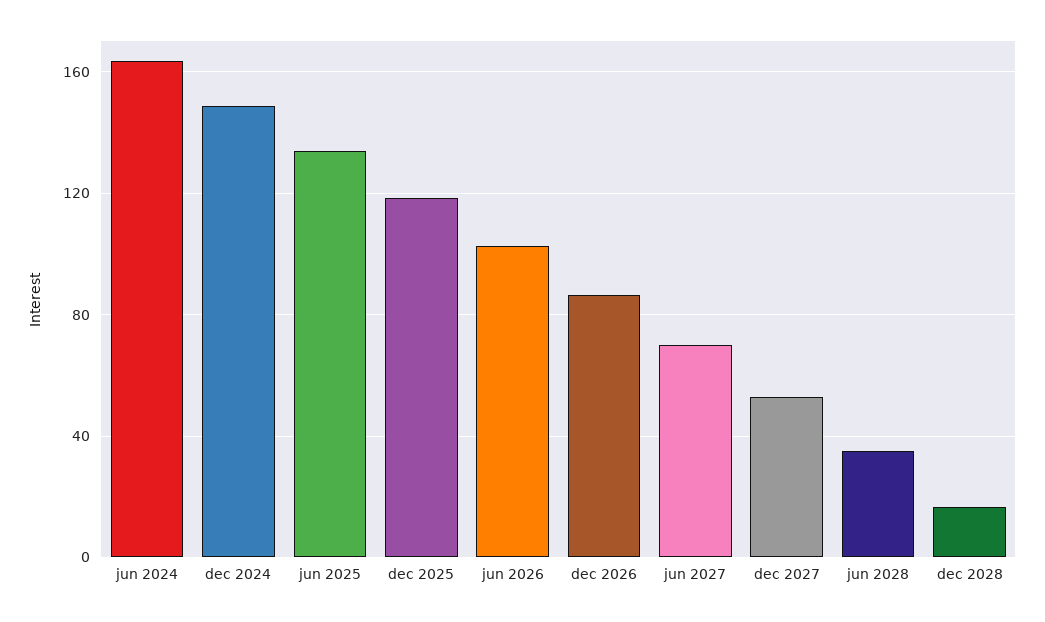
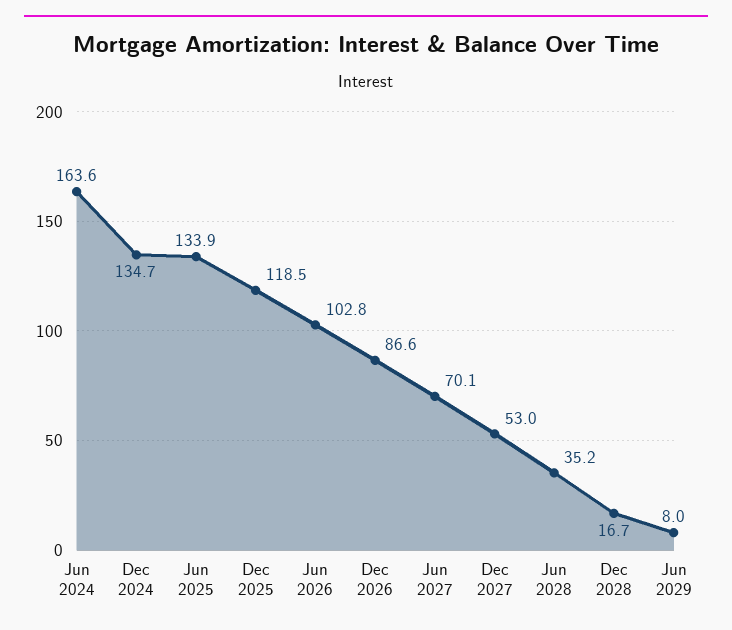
dec 2024: 150 -> 134.7
Jun 2029: none -> 8

